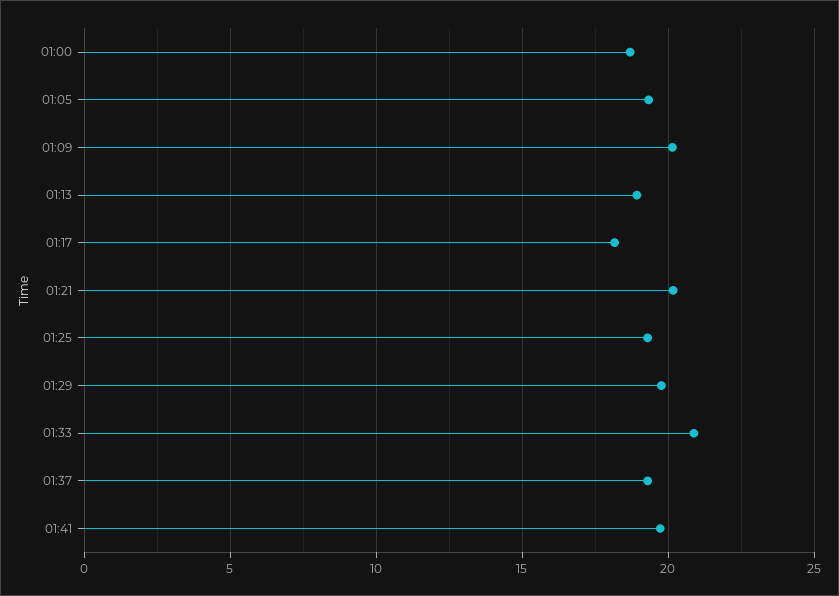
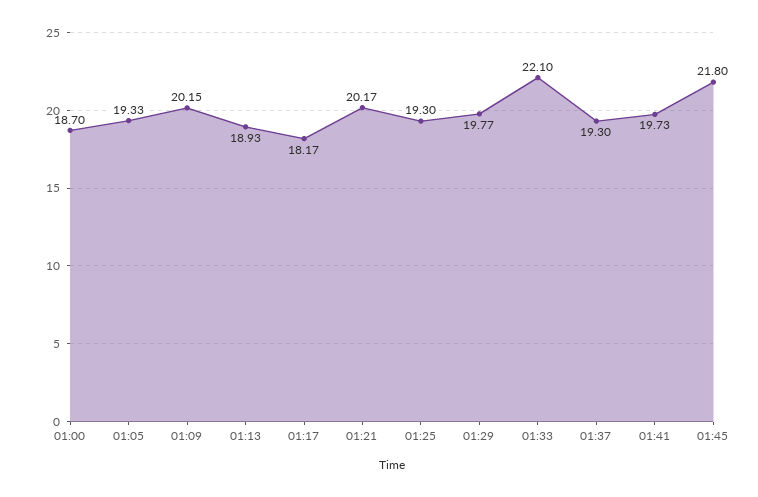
01:33: 21 -> 22.1
01:45: none -> 21.8

